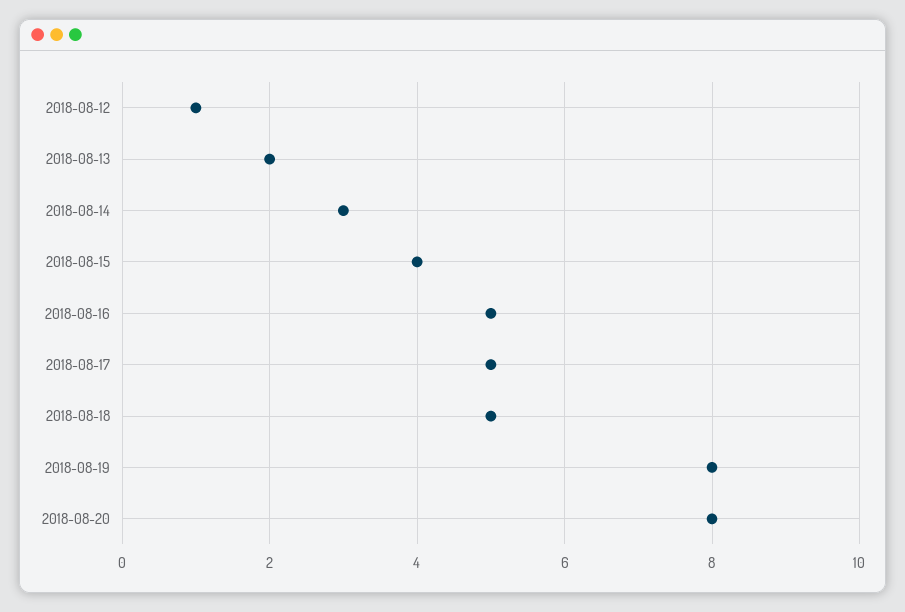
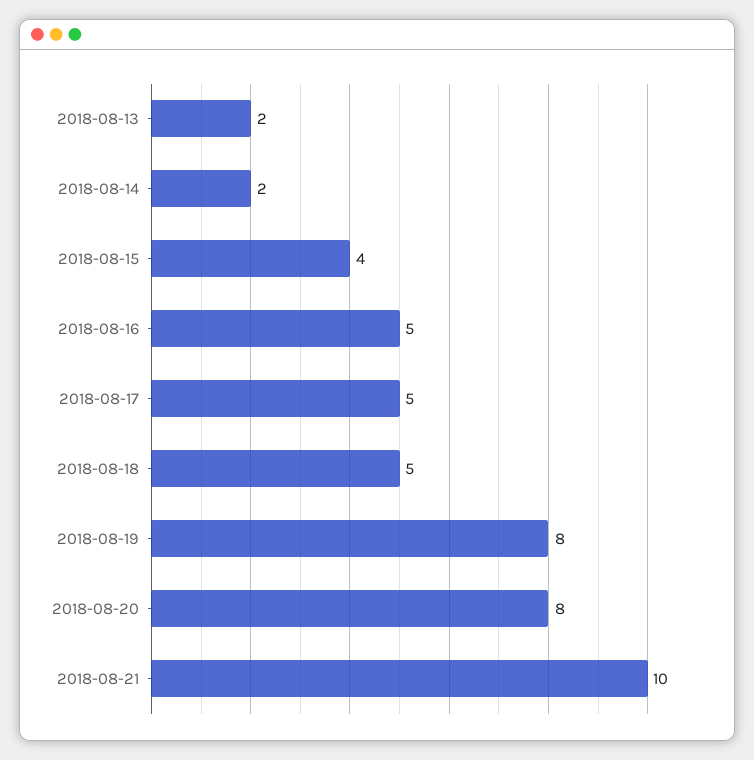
2018-08-12: 1 -> none
2018-08-14: 3 -> 2
2018-08-21: none -> 10

